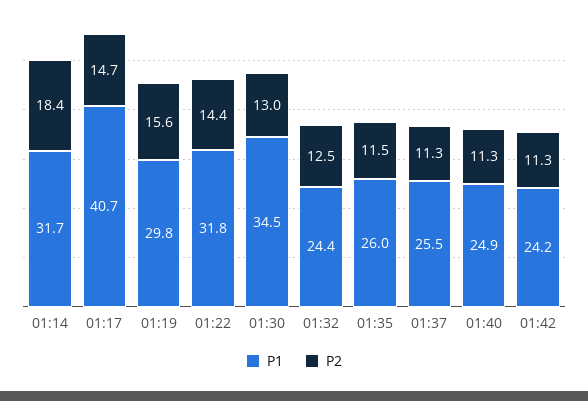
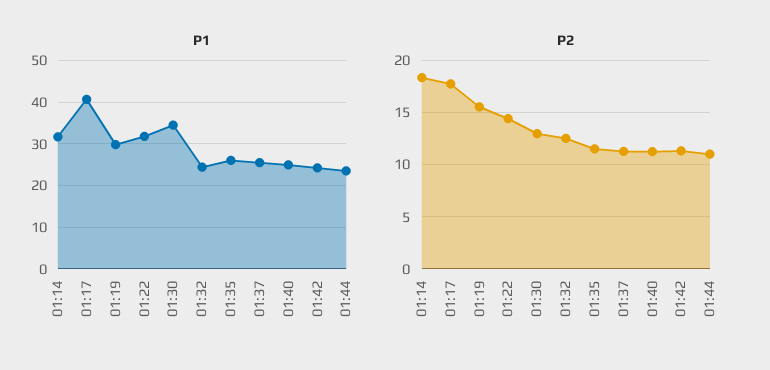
P2, 01:17: 14.7 -> 18
P1, 01:44: none -> 24
P2, 01:44: none -> 11

